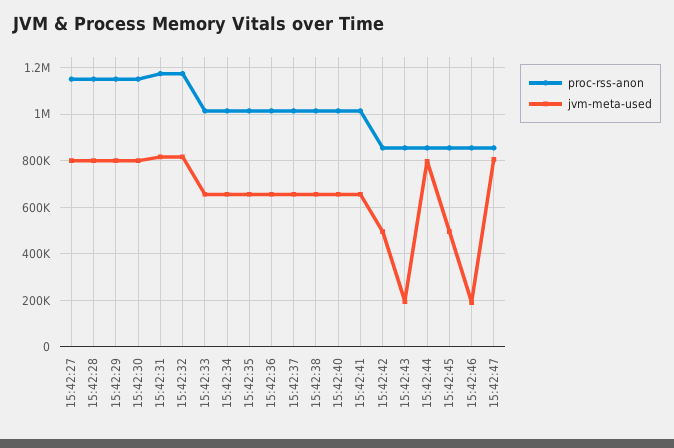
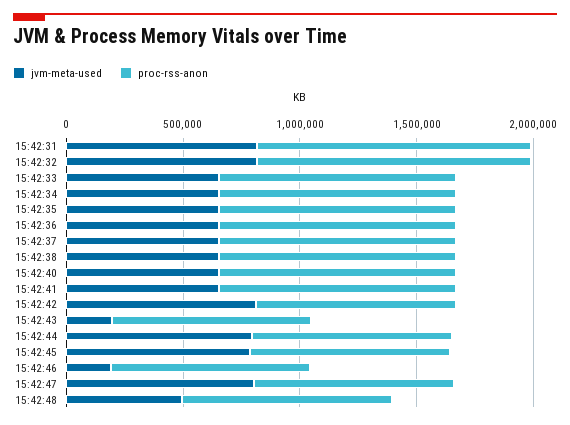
proc-rss-anon, 15:42:27: 1150000 -> none
jvm-meta-used, 15:42:27: 800000 -> none
proc-rss-anon, 15:42:28: 1150000 -> none
jvm-meta-used, 15:42:28: 800000 -> none
proc-rss-anon, 15:42:29: 1150000 -> none
jvm-meta-used, 15:42:29: 800000 -> none
proc-rss-anon, 15:42:30: 1150000 -> none
jvm-meta-used, 15:42:30: 800000 -> none
jvm-meta-used, 15:42:42: 500000 -> 800000
jvm-meta-used, 15:42:45: 500000 -> 800000
jvm-meta-used, 15:42:48: none -> 500000
proc-rss-anon, 15:42:48: none -> 900000

